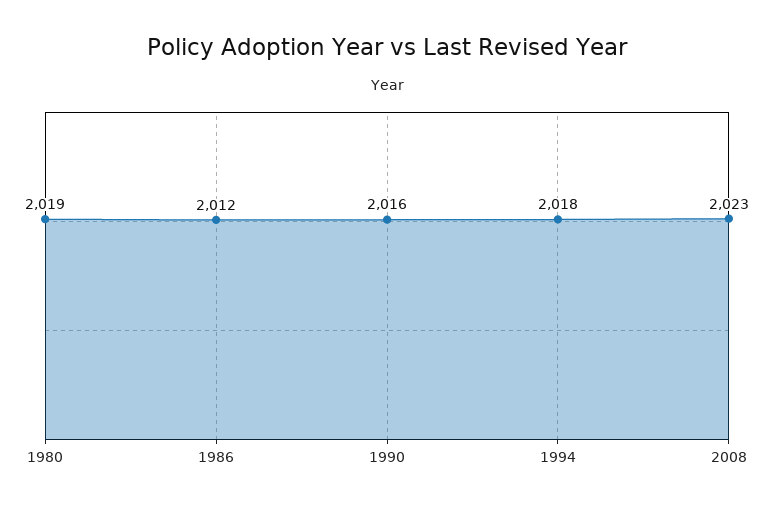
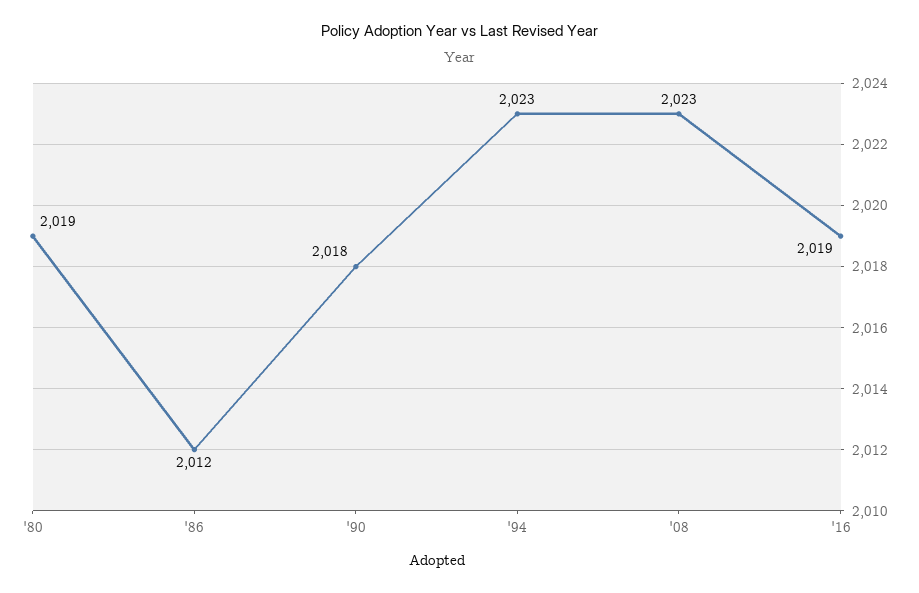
1990: 2016 -> 2018
1994: 2018 -> 2023
'16: none -> 2019

